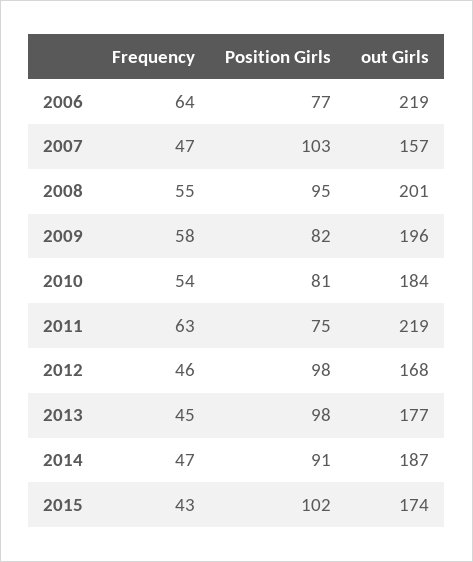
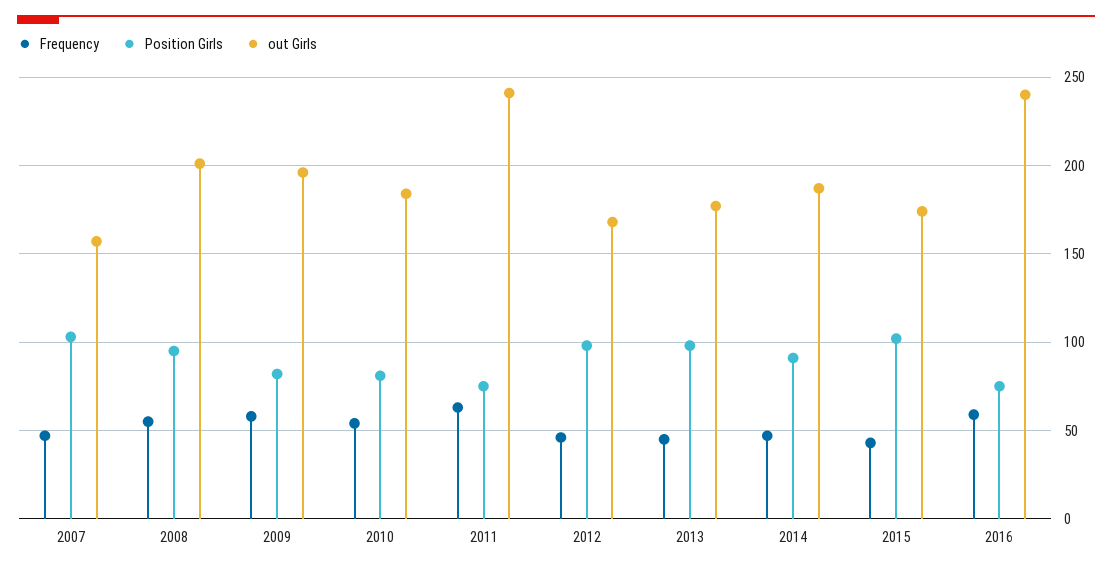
Frequency, 2006: 64 -> none
Position Girls, 2006: 77 -> none
out Girls, 2006: 219 -> none
out Girls, 2011: 219 -> 240
Frequency, 2016: none -> 60
Position Girls, 2016: none -> 75
out Girls, 2016: none -> 240

